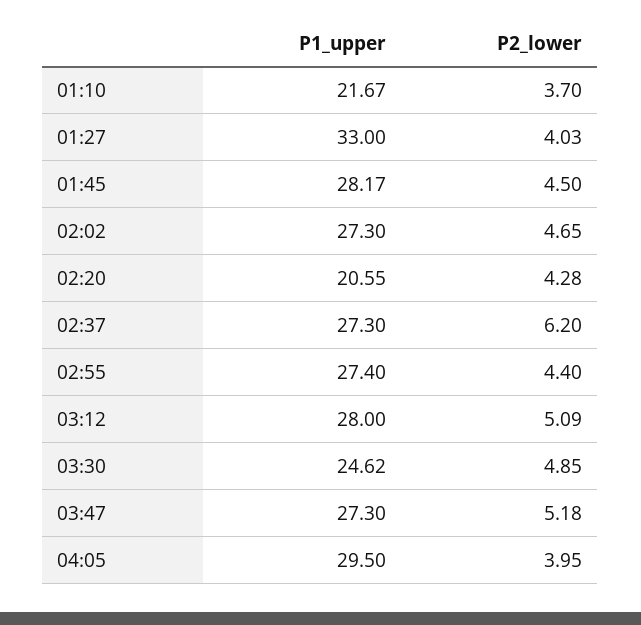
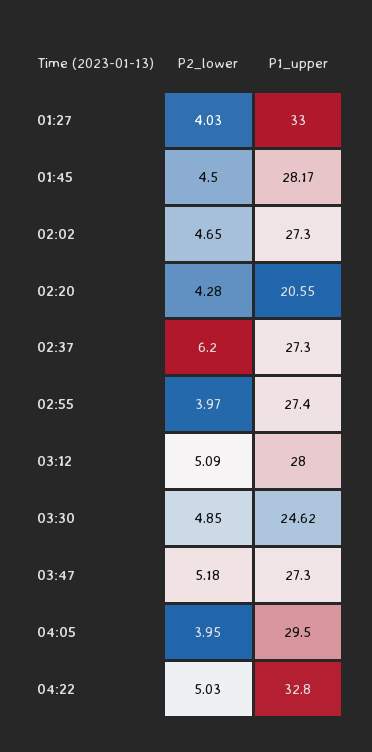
P1_upper, 01:10: 21.67 -> none
P2_lower, 01:10: 3.7 -> none
P2_lower, 02:55: 4.4 -> 3.97
P2_lower, 04:22: none -> 5.03
P1_upper, 04:22: none -> 32.8

